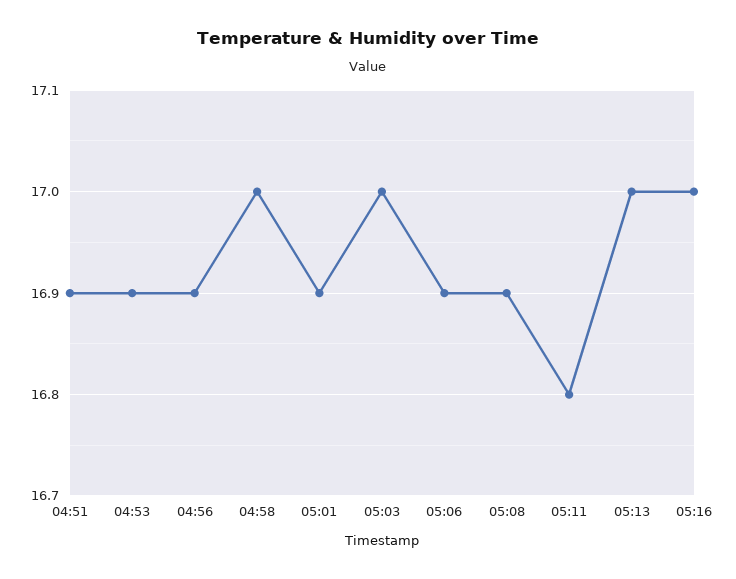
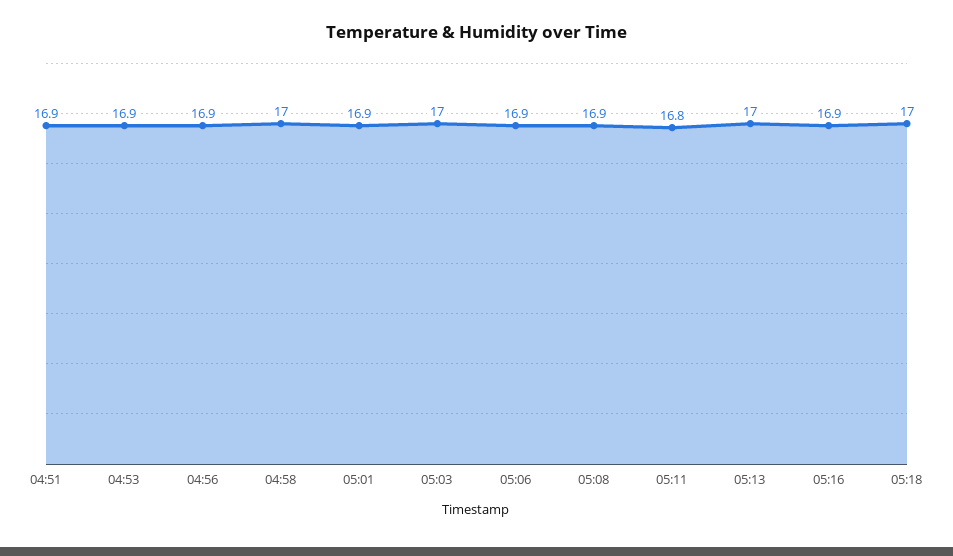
05:16: 17 -> 16.9
05:18: none -> 17

